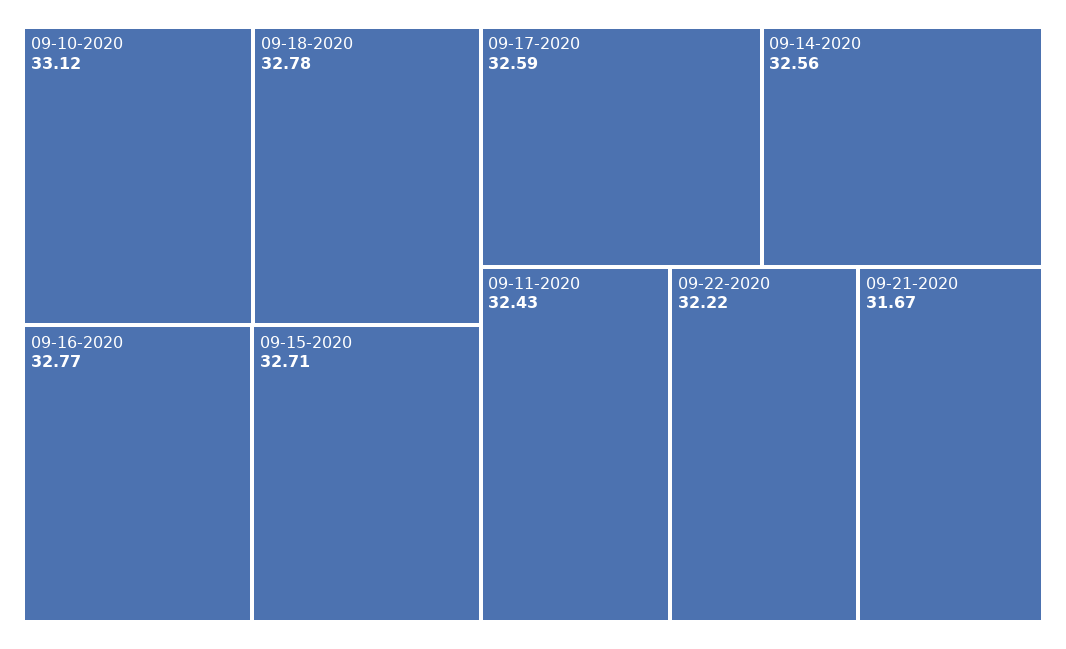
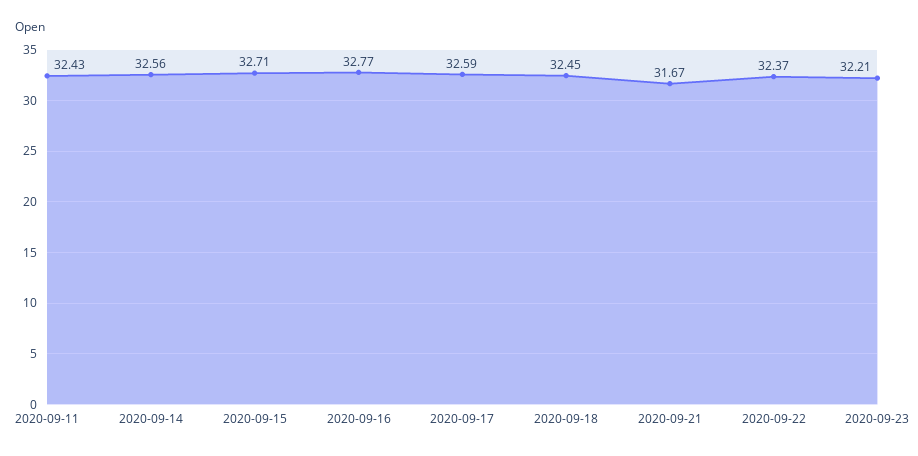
09-10-2020: 33.12 -> none
09-18-2020: 32.78 -> 32.45
09-22-2020: 32.22 -> 32.37
2020-09-23: none -> 32.21

